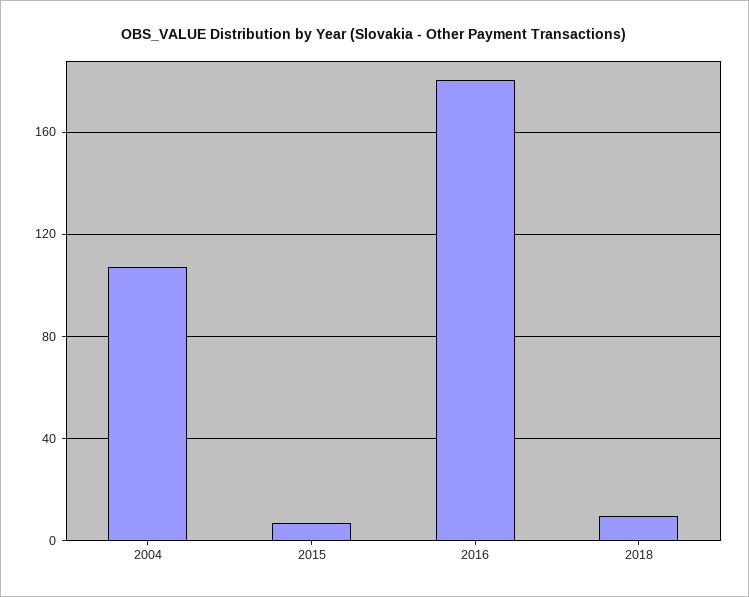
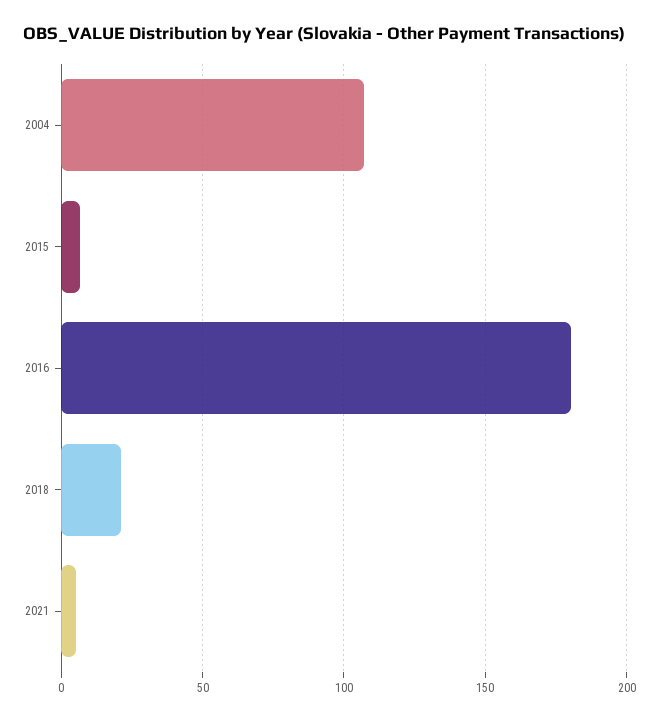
2018: 10 -> 20
2021: none -> 5

